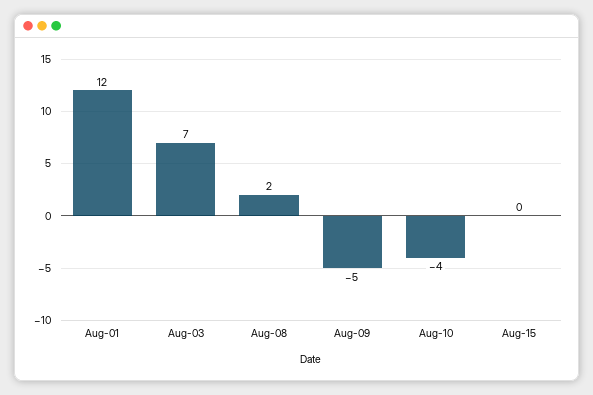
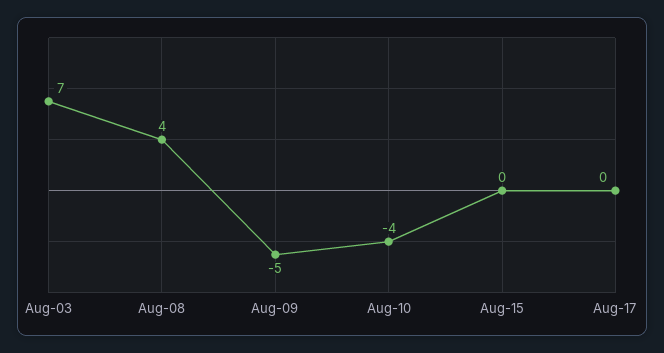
Aug-01: 12 -> none
Aug-08: 2 -> 4
Aug-17: none -> 0

